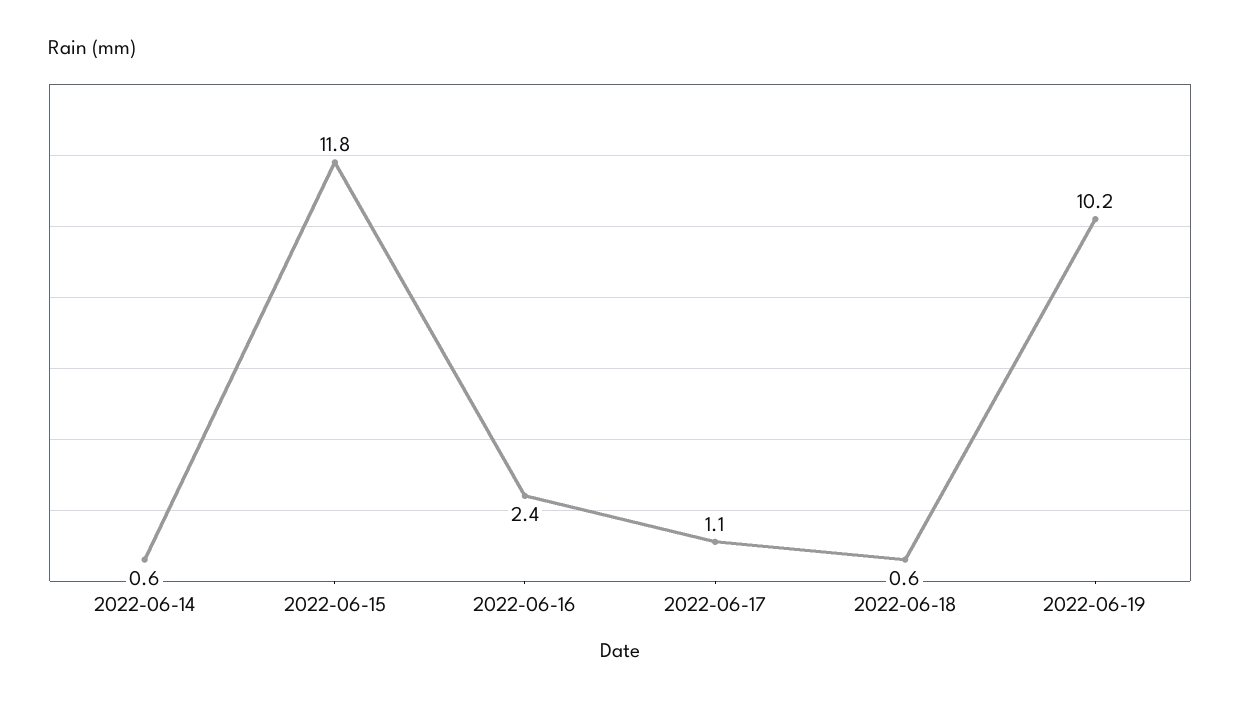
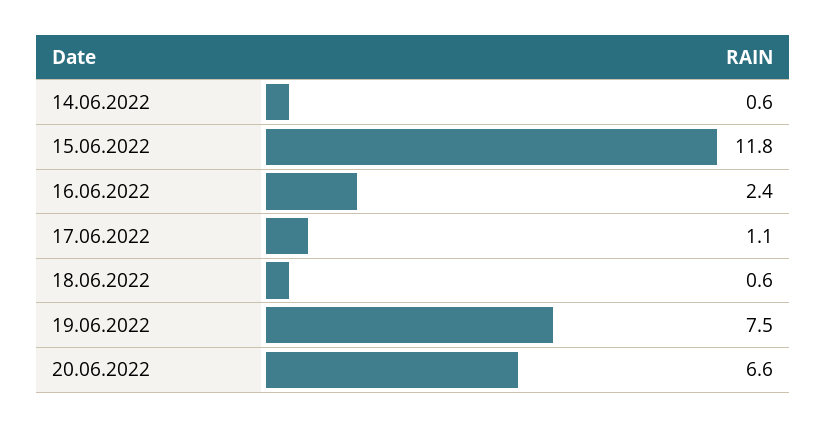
2022-06-19: 10.2 -> 7.5
20.06.2022: none -> 6.6

